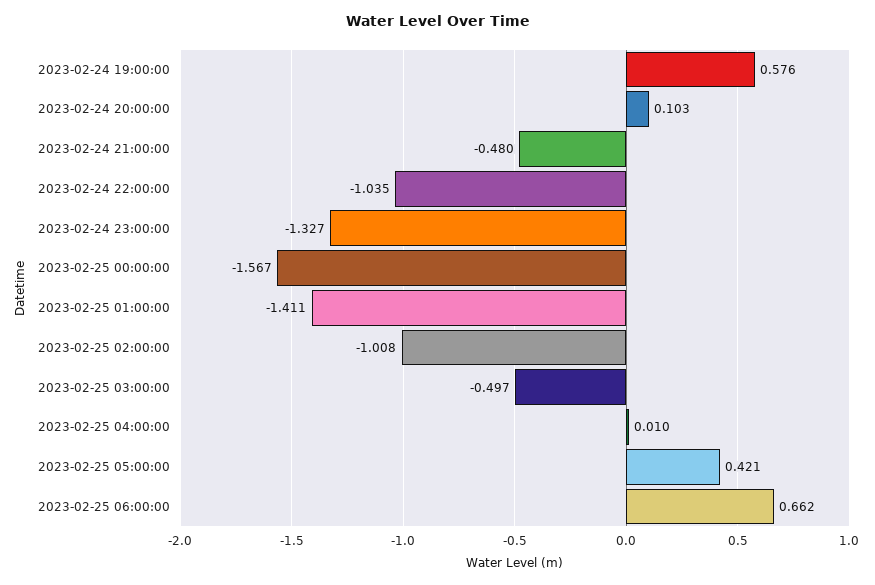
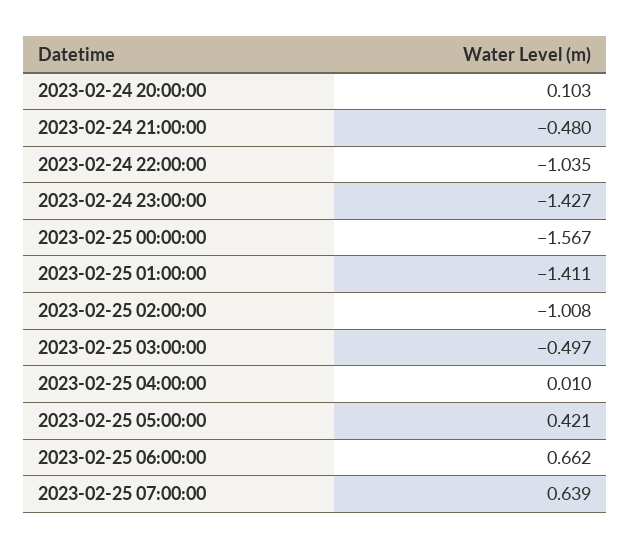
2023-02-24 19:00:00: 0.576 -> none
2023-02-24 23:00:00: -1.327 -> -1.427
2023-02-25 07:00:00: none -> 0.639

